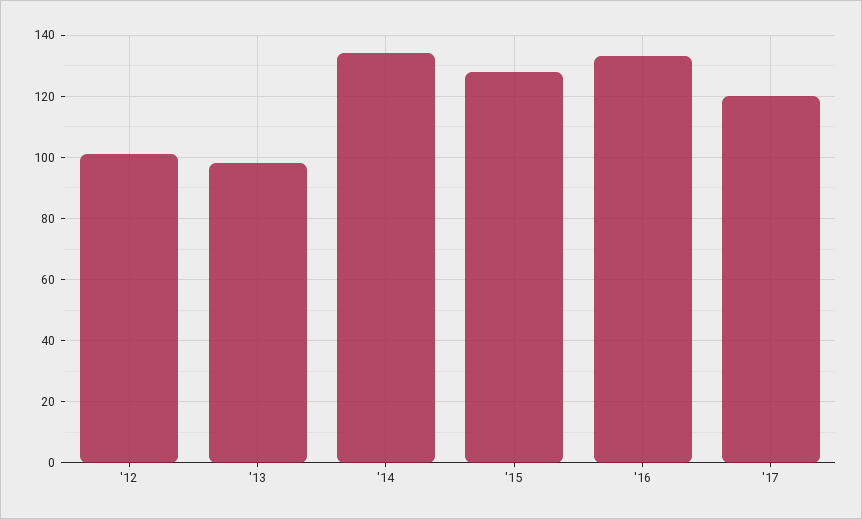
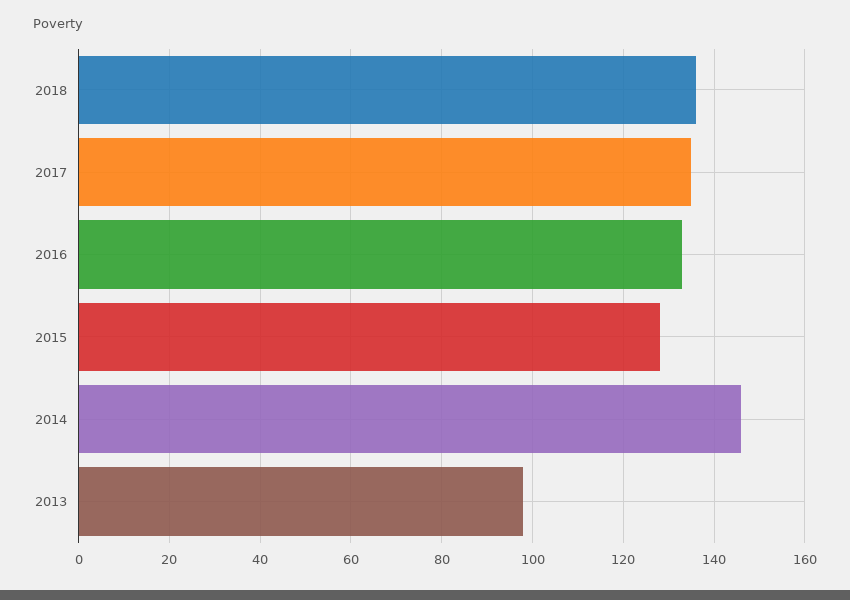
'12: 100 -> none
'14: 135 -> 145
'17: 120 -> 135
2018: none -> 135

